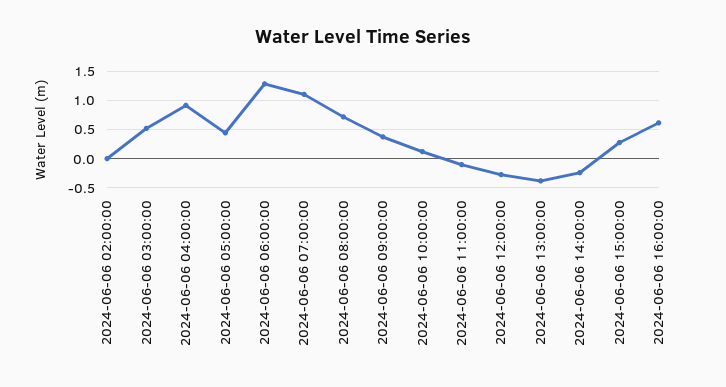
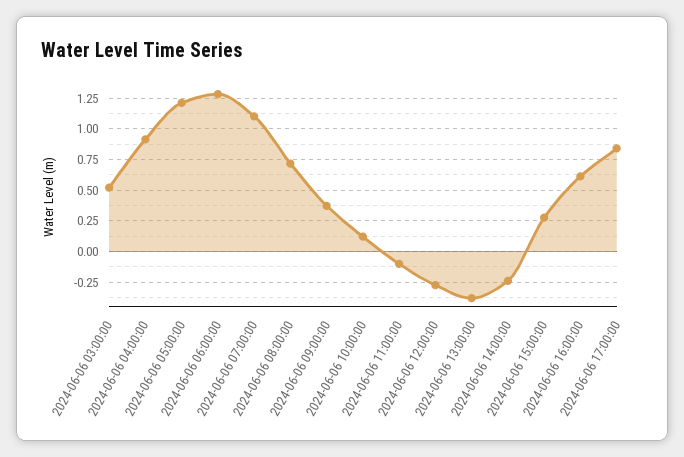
2024-06-06 02:00:00: 0 -> none
2024-06-06 05:00:00: 0.5 -> 1.2
2024-06-06 17:00:00: none -> 0.85

